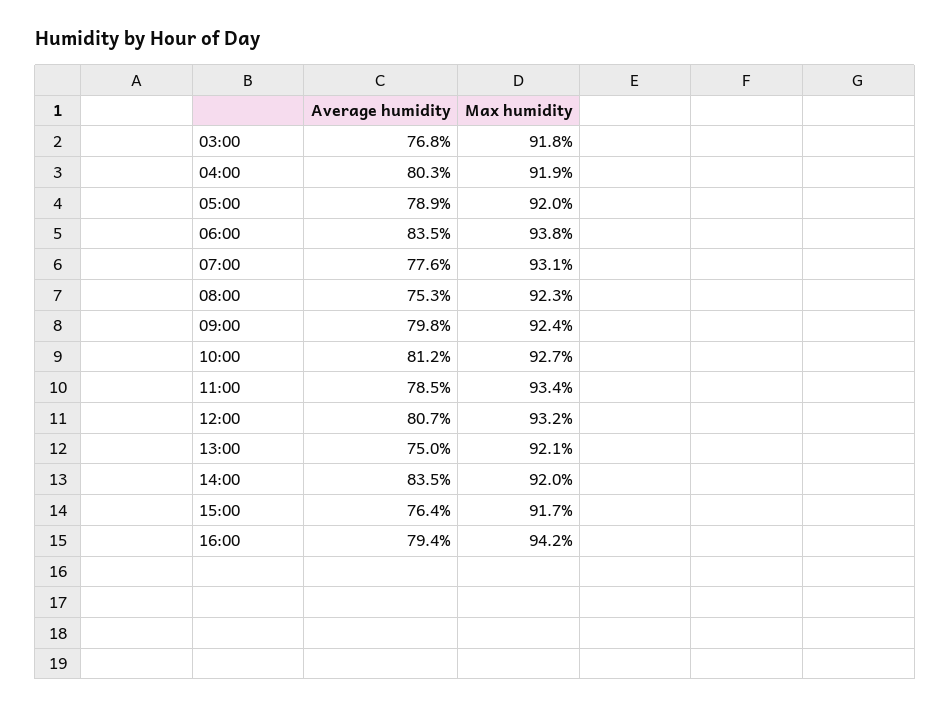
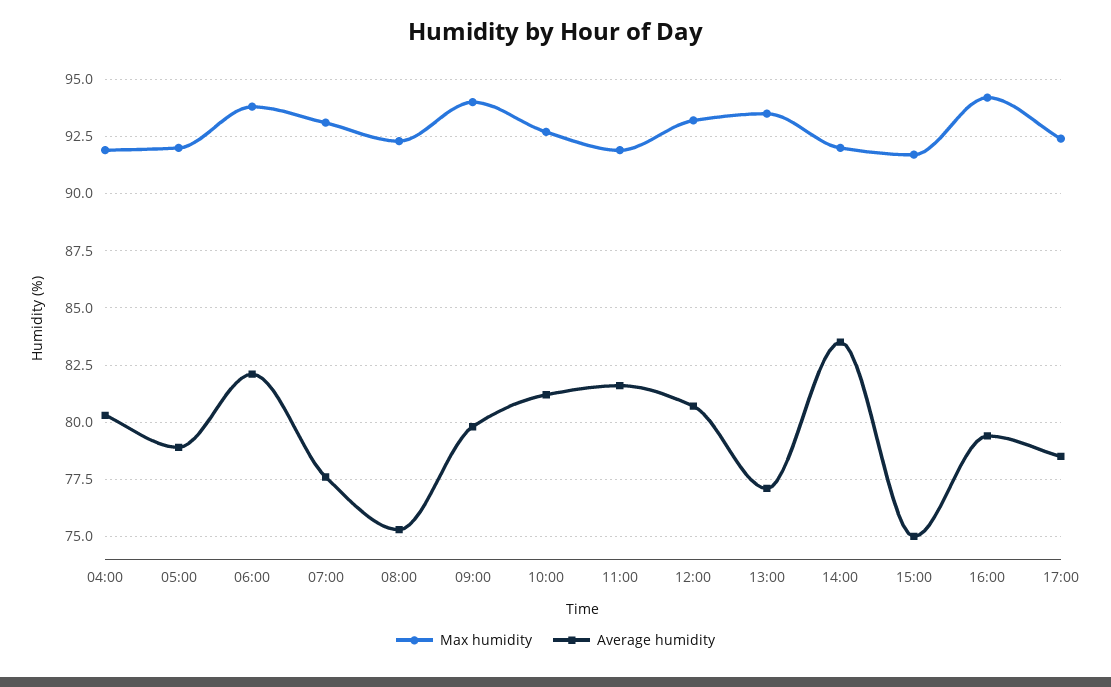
Average humidity, 03:00: 76.8 -> none
Max humidity, 03:00: 91.8 -> none
Average humidity, 06:00: 83.5 -> 82
Max humidity, 09:00: 92.4 -> 94
Average humidity, 11:00: 78.5 -> 81.5
Max humidity, 11:00: 93.4 -> 92
Average humidity, 13:00: 75 -> 77
Max humidity, 13:00: 92.1 -> 93.5
Average humidity, 15:00: 76.4 -> 75
Max humidity, 17:00: none -> 92.5
Average humidity, 17:00: none -> 78.5

